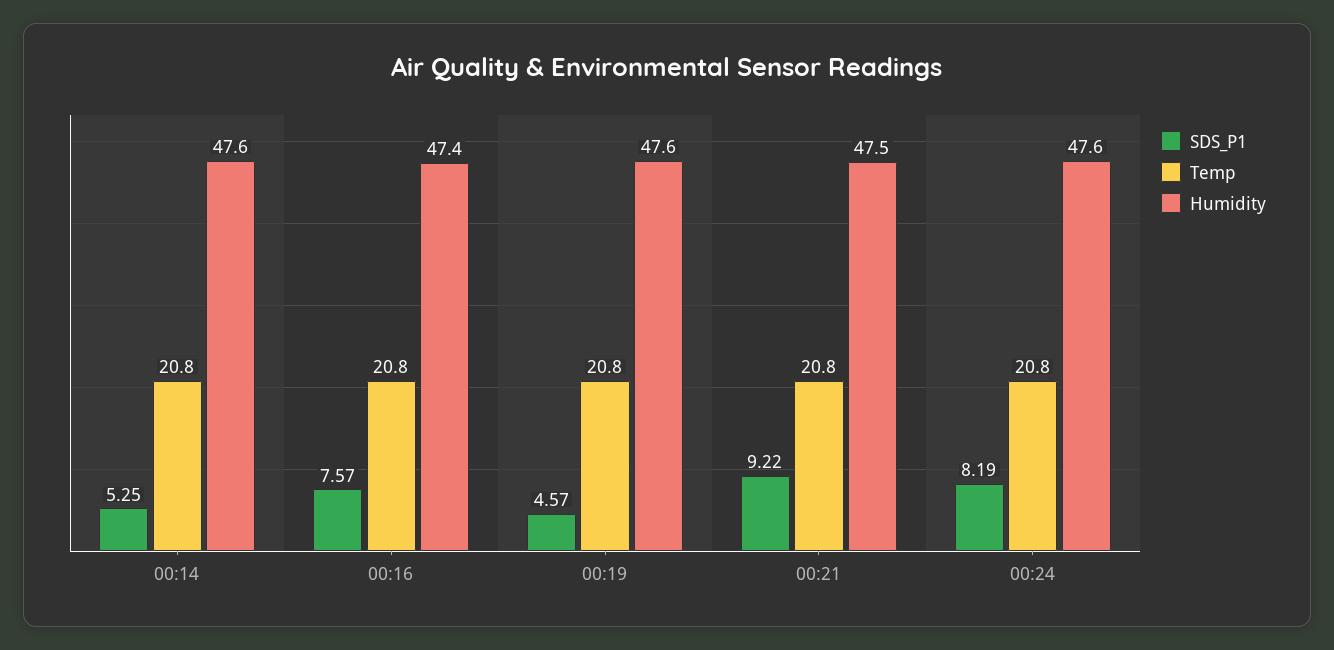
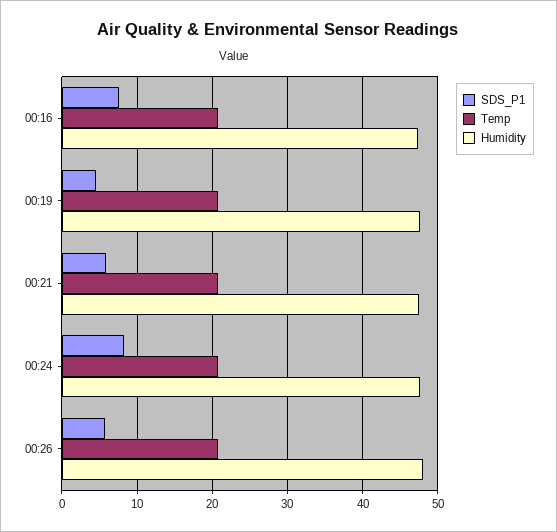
SDS_P1, 00:14: 5.25 -> none
Temp, 00:14: 20.8 -> none
Humidity, 00:14: 47.6 -> none
SDS_P1, 00:21: 9.22 -> 6
SDS_P1, 00:26: none -> 6
Temp, 00:26: none -> 21
Humidity, 00:26: none -> 48

